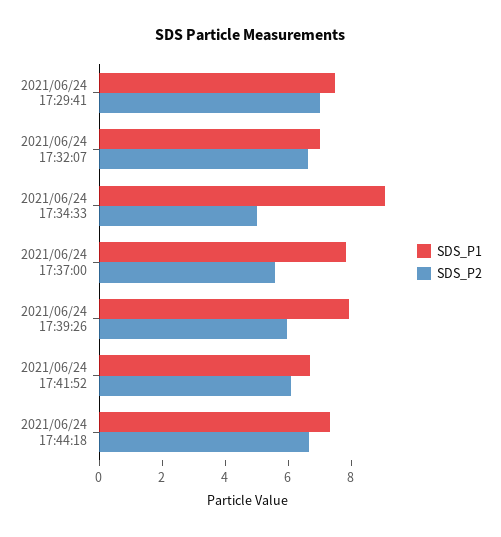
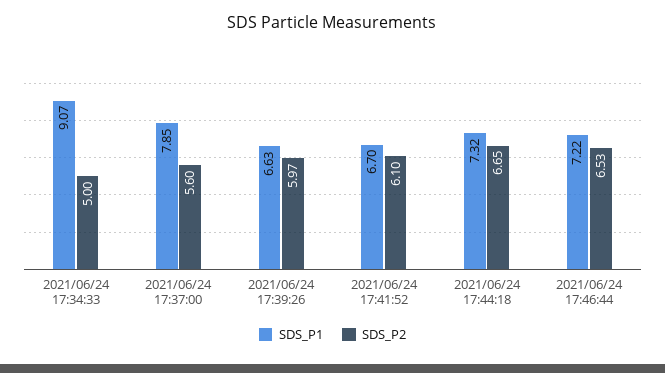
SDS_P1, 2021/06/24 17:29:41: 7.5 -> none
SDS_P2, 2021/06/24 17:29:41: 7 -> none
SDS_P1, 2021/06/24 17:32:07: 7 -> none
SDS_P2, 2021/06/24 17:32:07: 6.5 -> none
SDS_P1, 2021/06/24 17:39:26: 8 -> 6.63
SDS_P1, 2021/06/24 17:46:44: none -> 7.22
SDS_P2, 2021/06/24 17:46:44: none -> 6.53

